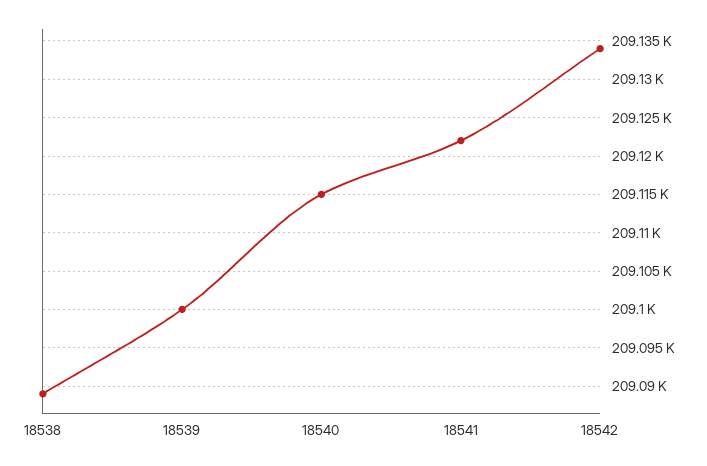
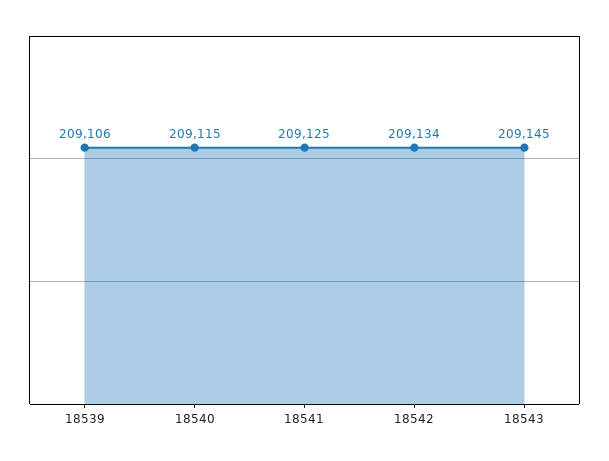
18538: 209089 -> none
18539: 209100 -> 209106
18541: 209122 -> 209125
18543: none -> 209145

